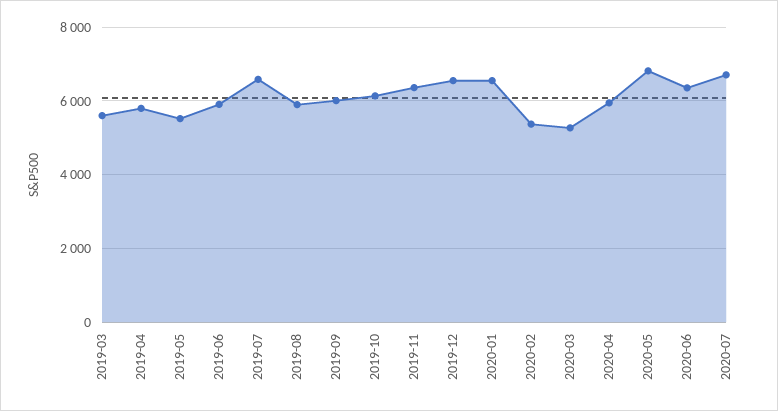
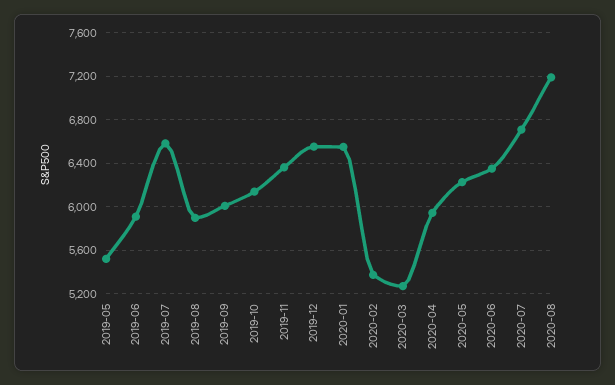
2019-03: 5600 -> none
2019-04: 5800 -> none
2020-05: 6800 -> 6200
2020-08: none -> 7200

